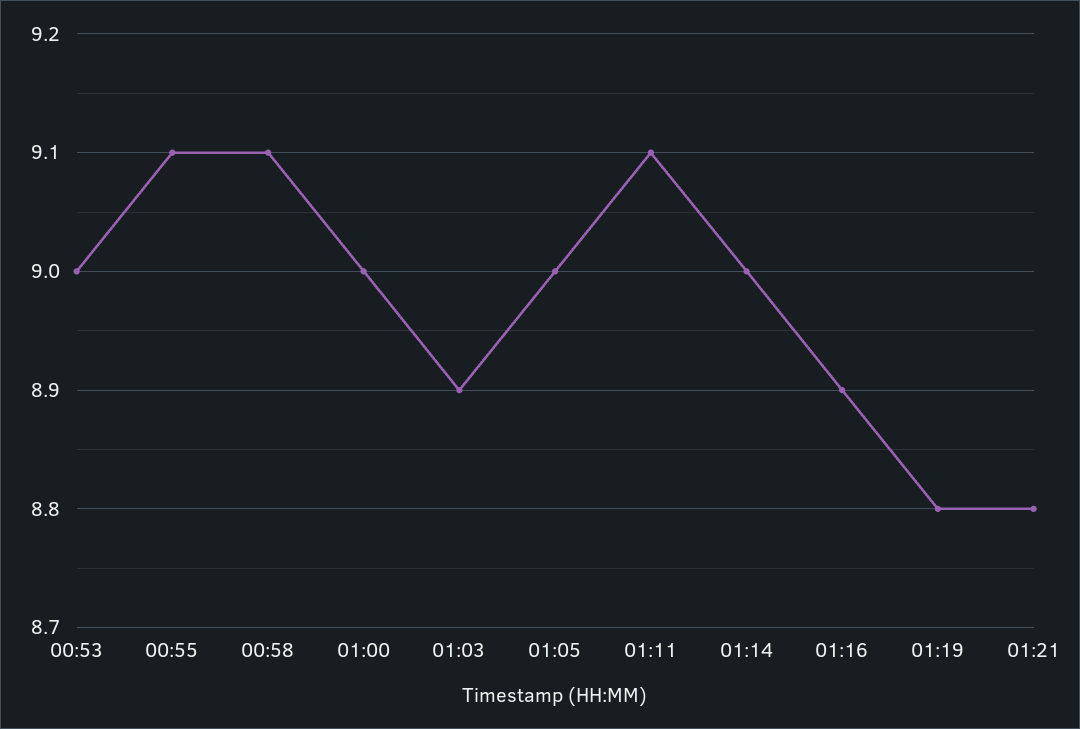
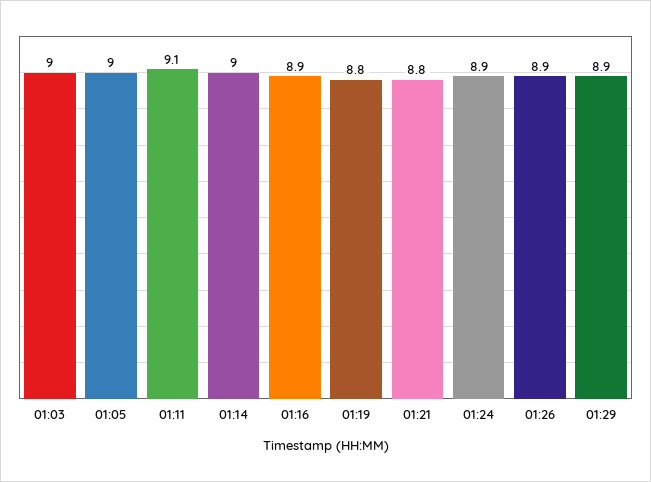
00:53: 9 -> none
00:55: 9.1 -> none
00:58: 9.1 -> none
01:00: 9 -> none
01:03: 8.9 -> 9
01:24: none -> 8.9
01:26: none -> 8.9
01:29: none -> 8.9

